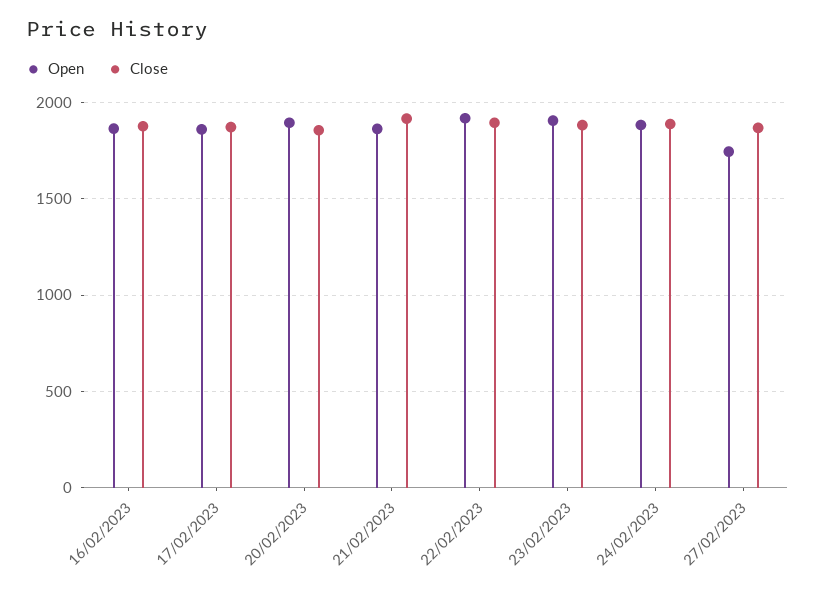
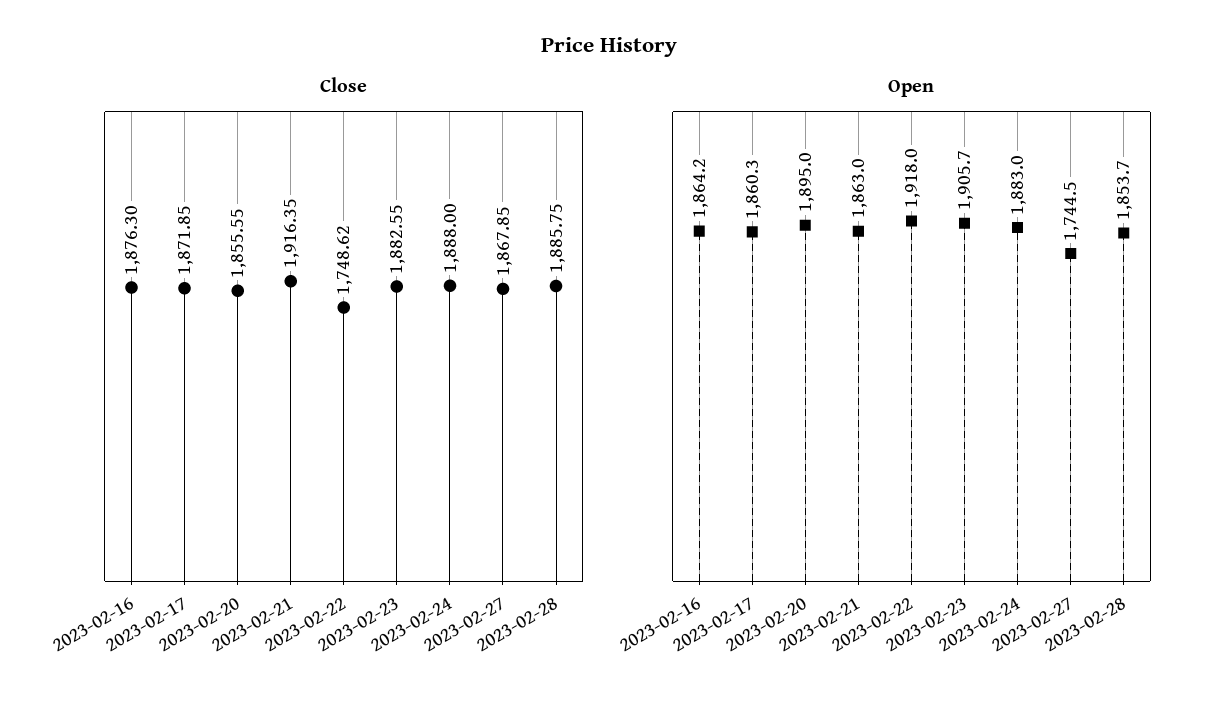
Close, 22/02/2023: 1900 -> 1748.62
Close, 2023-02-28: none -> 1885.75
Open, 2023-02-28: none -> 1853.7

